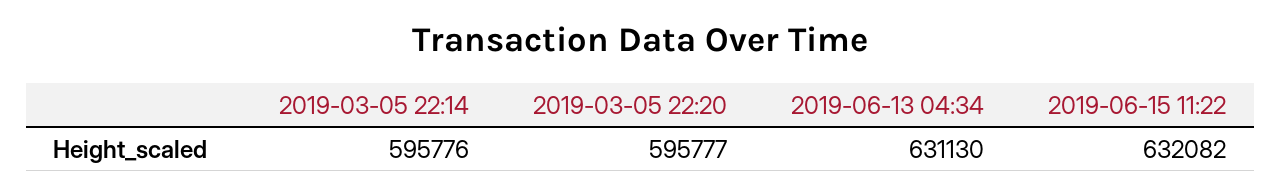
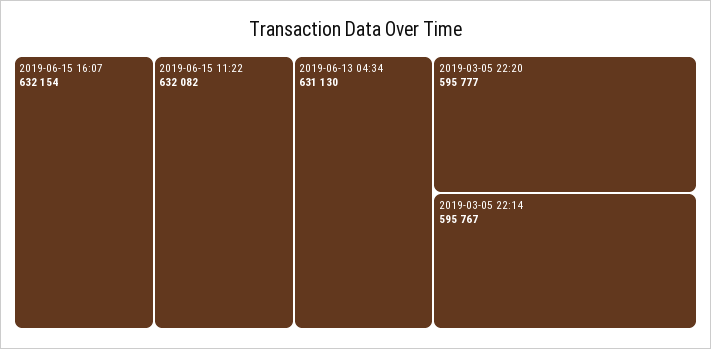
2019-03-05 22:14: 595776 -> 595767
2019-06-15 16:07: none -> 632154

